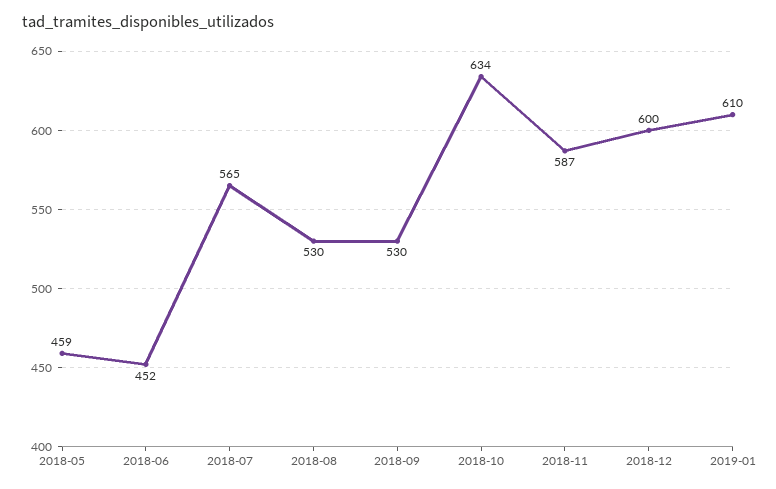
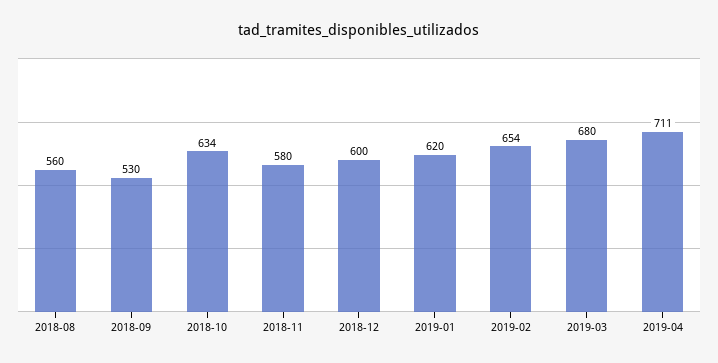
2018-05: 459 -> none
2018-06: 452 -> none
2018-07: 565 -> none
2018-08: 530 -> 560
2018-11: 587 -> 580
2019-01: 610 -> 620
2019-02: none -> 654
2019-03: none -> 680
2019-04: none -> 711

